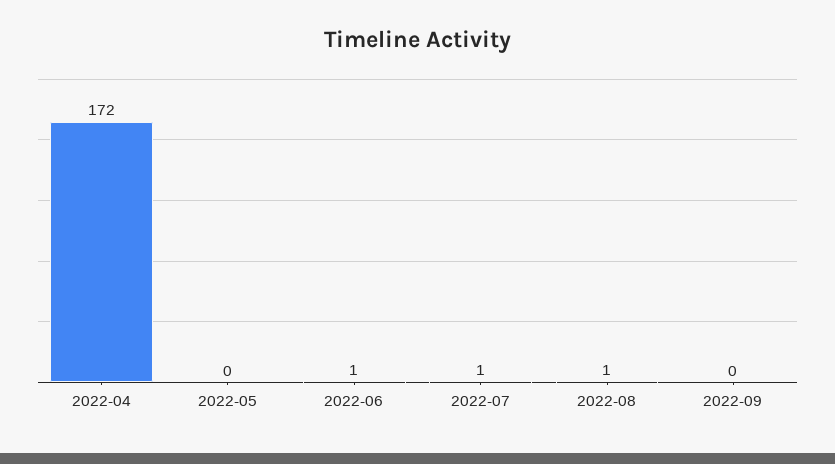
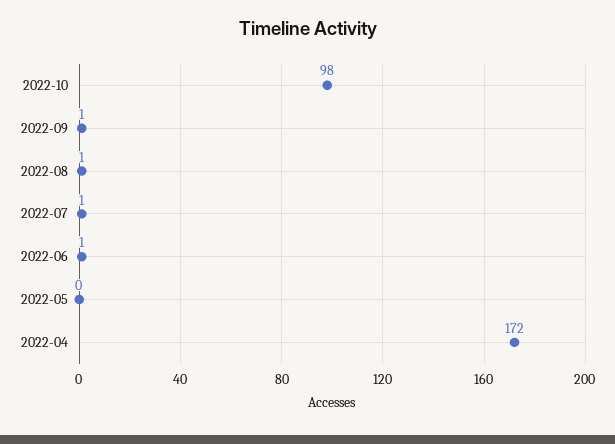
2022-09: 0 -> 1
2022-10: none -> 98

